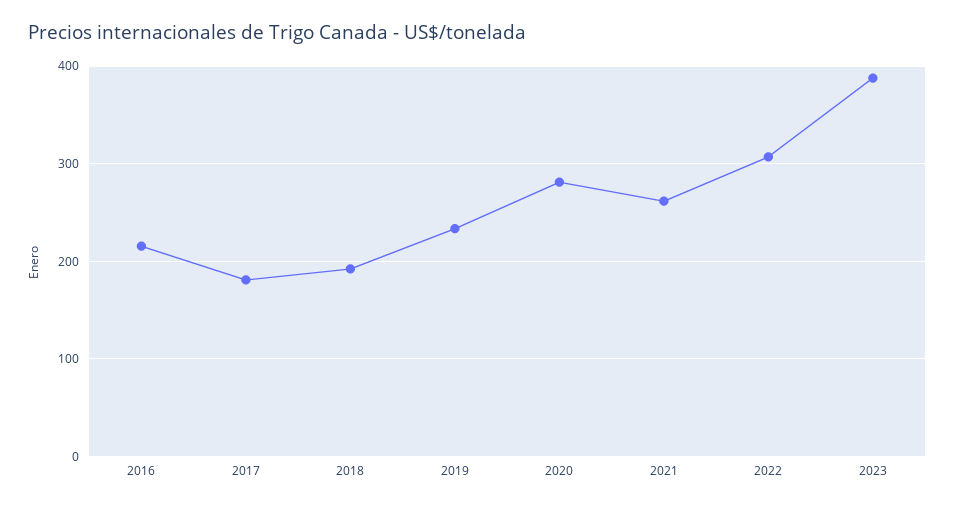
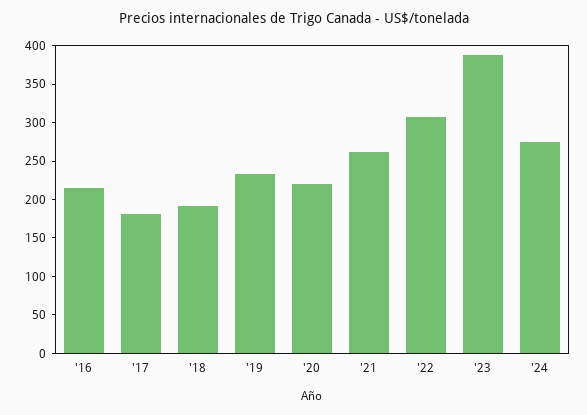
2020: 280 -> 225
'24: none -> 275

